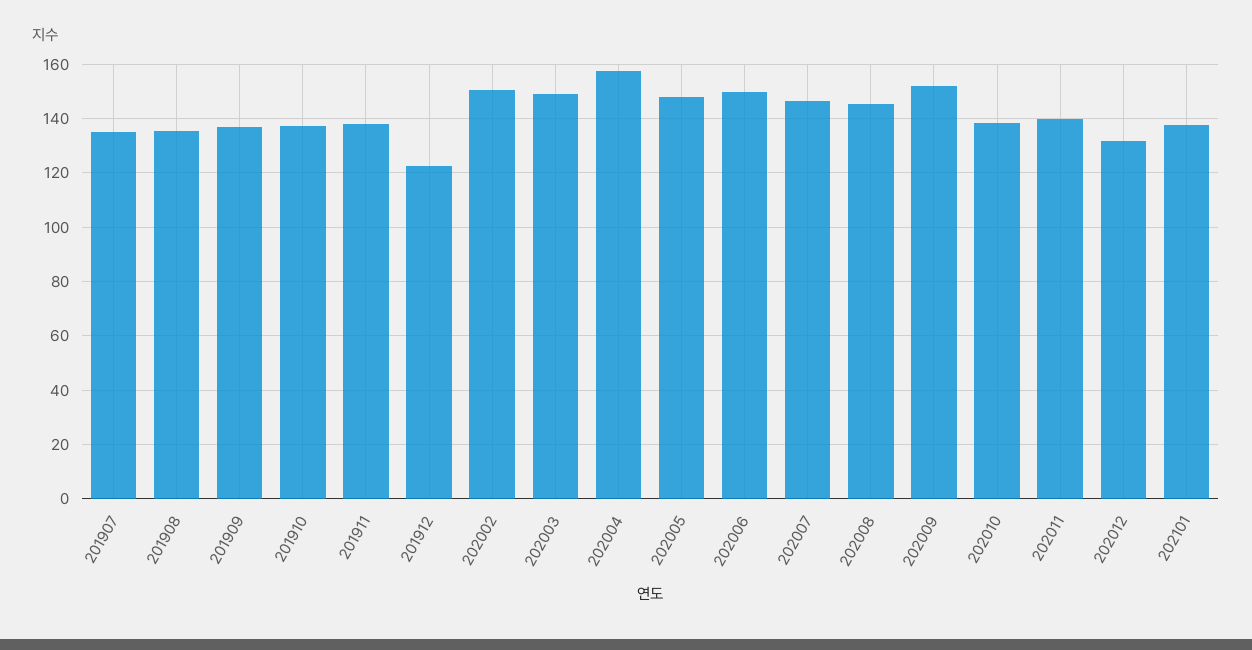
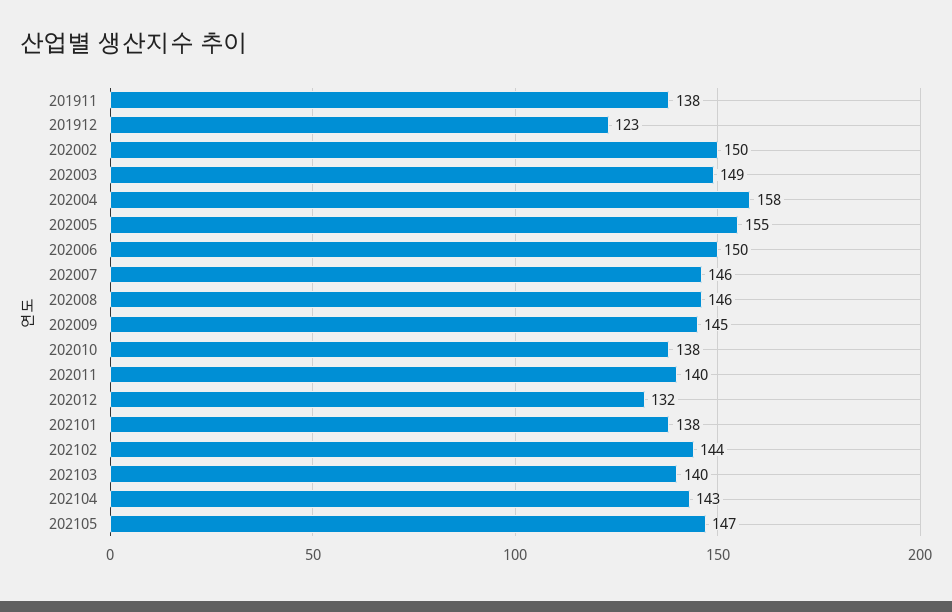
201907: 135 -> none
201908: 135 -> none
201909: 137.5 -> none
201910: 137.5 -> none
202005: 147.5 -> 155
202009: 152.5 -> 145
202102: none -> 144
202103: none -> 140
202104: none -> 143
202105: none -> 147

